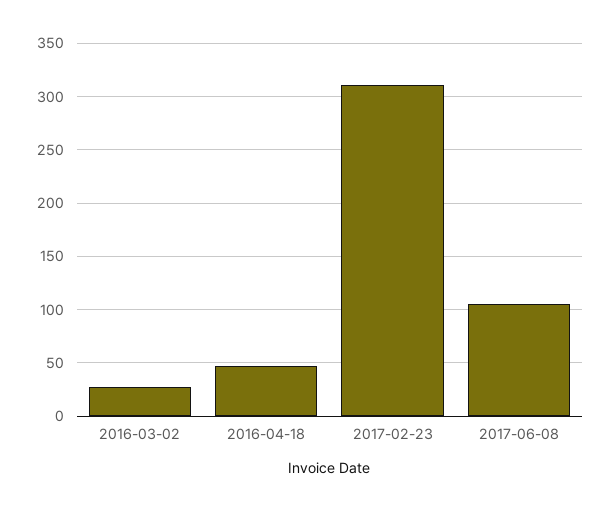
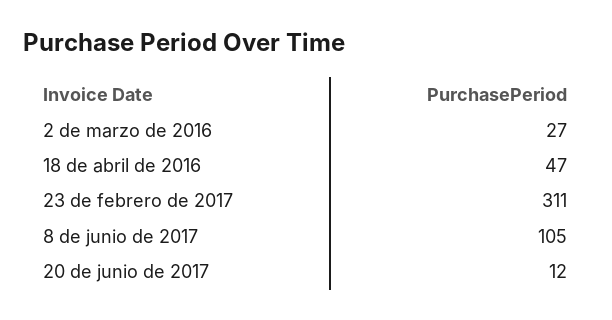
20 de junio de 2017: none -> 12

